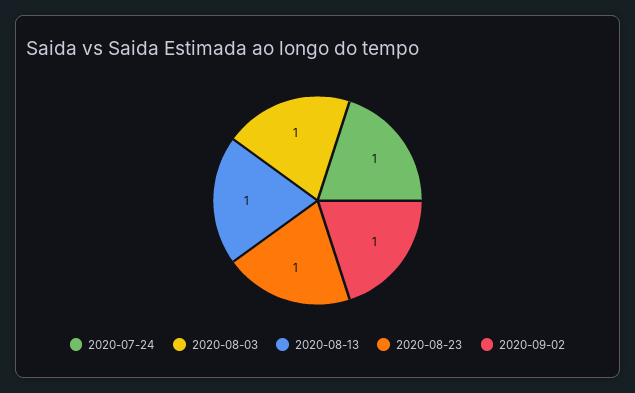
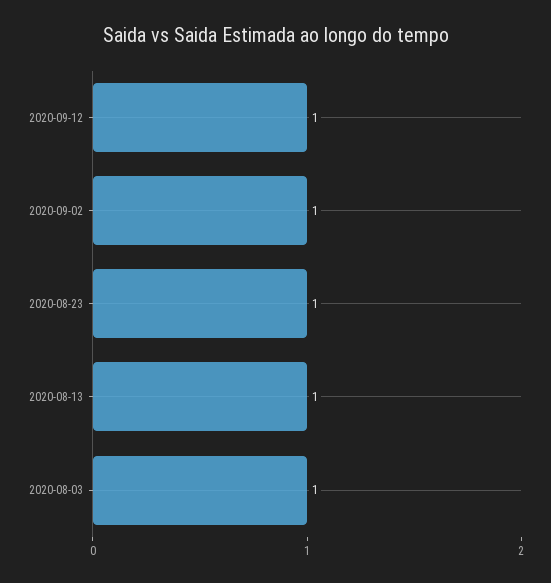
2020-07-24: 1 -> none
2020-09-12: none -> 1

